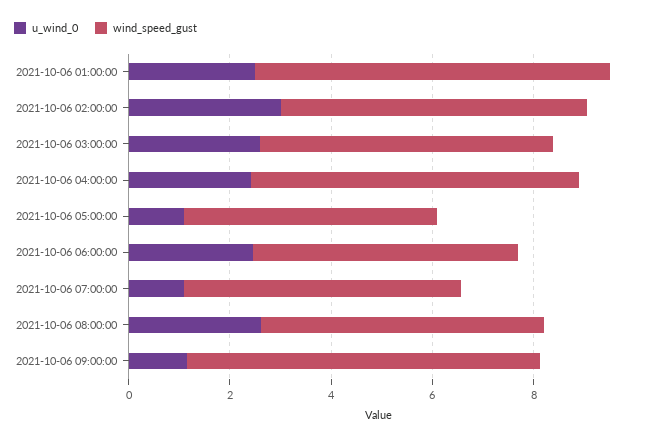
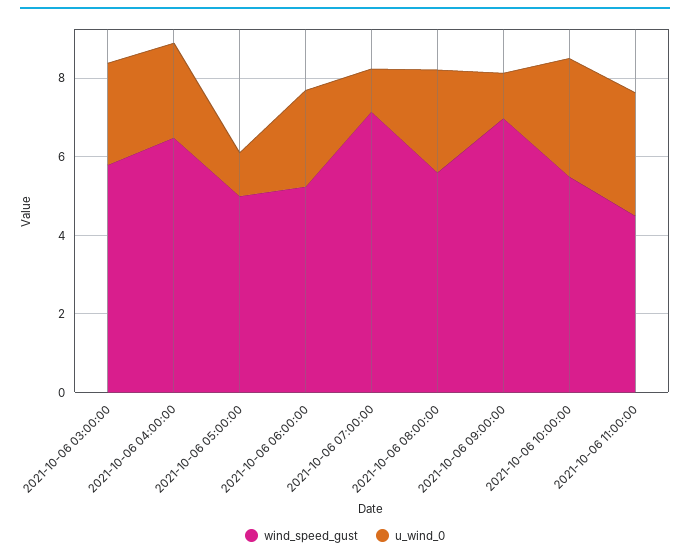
u_wind_0, 2021-10-06 01:00:00: 2.5 -> none
wind_speed_gust, 2021-10-06 01:00:00: 7 -> none
u_wind_0, 2021-10-06 02:00:00: 3 -> none
wind_speed_gust, 2021-10-06 02:00:00: 6 -> none
wind_speed_gust, 2021-10-06 07:00:00: 5.5 -> 7
wind_speed_gust, 2021-10-06 10:00:00: none -> 5.5
u_wind_0, 2021-10-06 10:00:00: none -> 3
wind_speed_gust, 2021-10-06 11:00:00: none -> 4.5
u_wind_0, 2021-10-06 11:00:00: none -> 3

